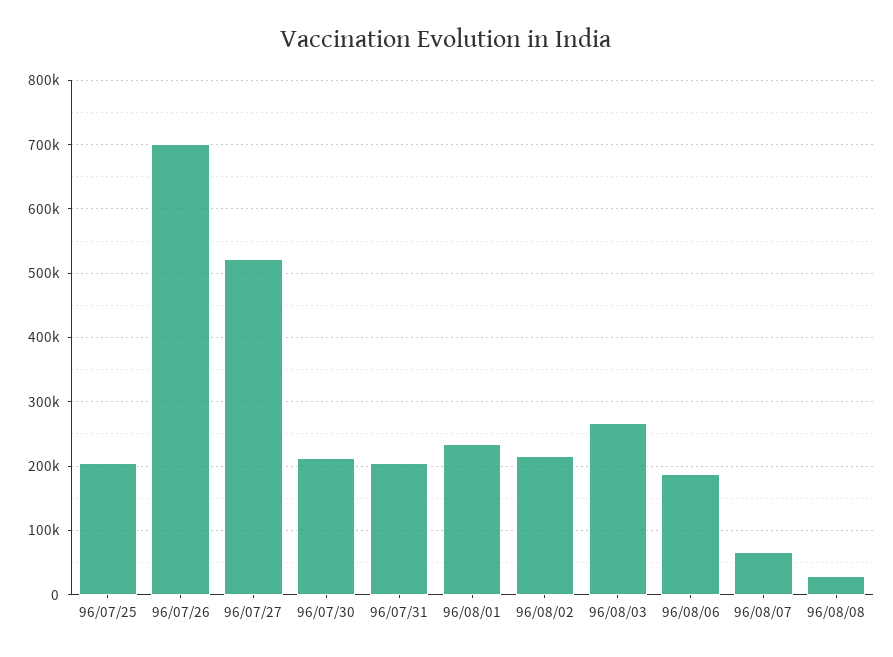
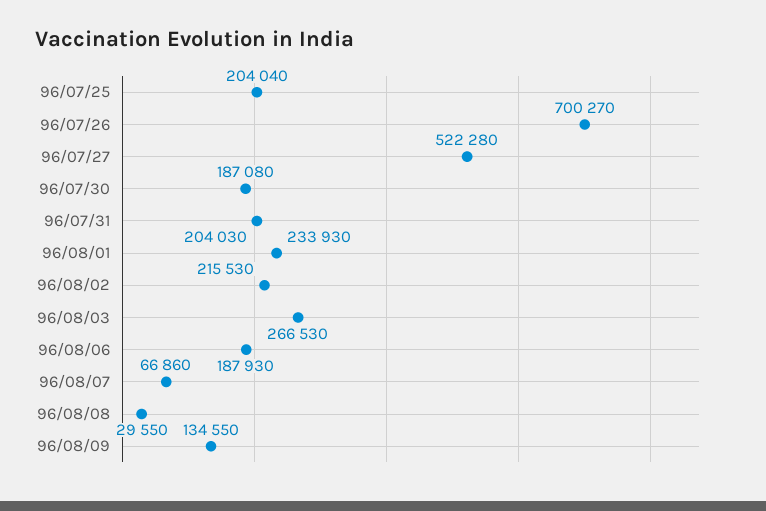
96/07/30: 210000 -> 187080
96/08/09: none -> 134550

